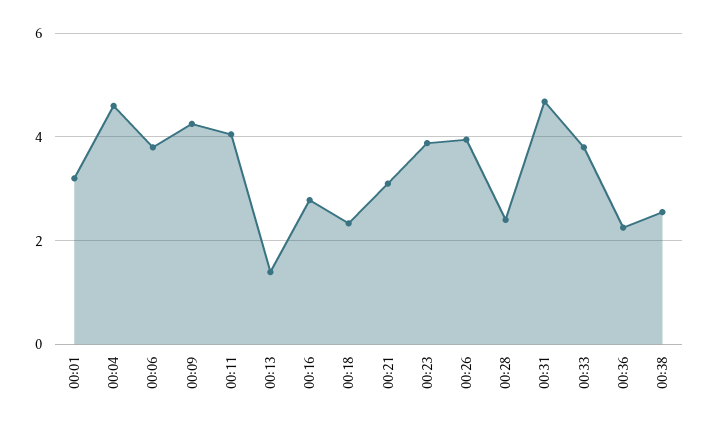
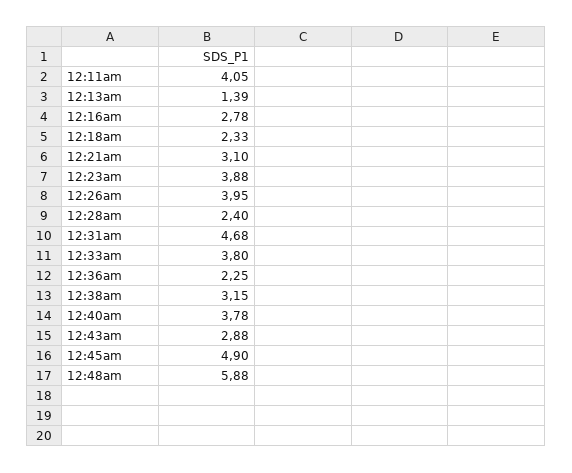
00:01: 3.2 -> none
00:04: 4.6 -> none
00:06: 3.8 -> none
00:09: 4.2 -> none
00:38: 2.6 -> 3.15
12:40am: none -> 3.78
12:43am: none -> 2.88
12:45am: none -> 4.9
12:48am: none -> 5.88

